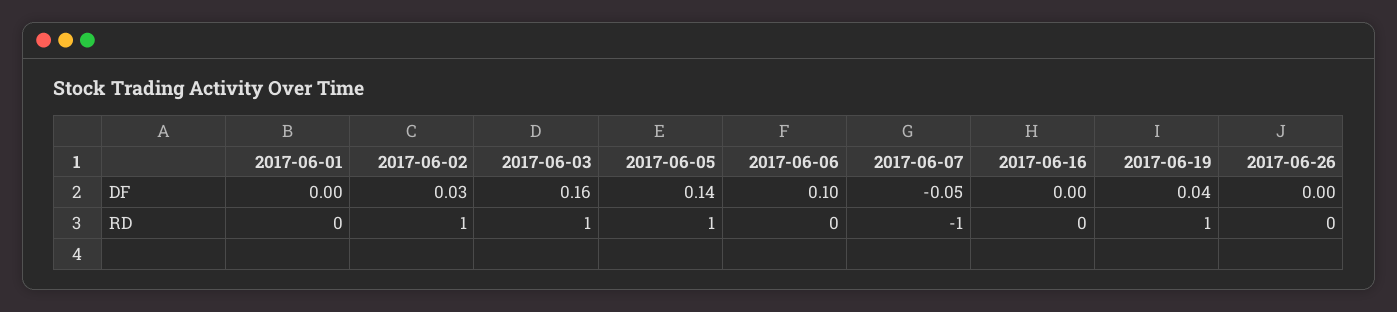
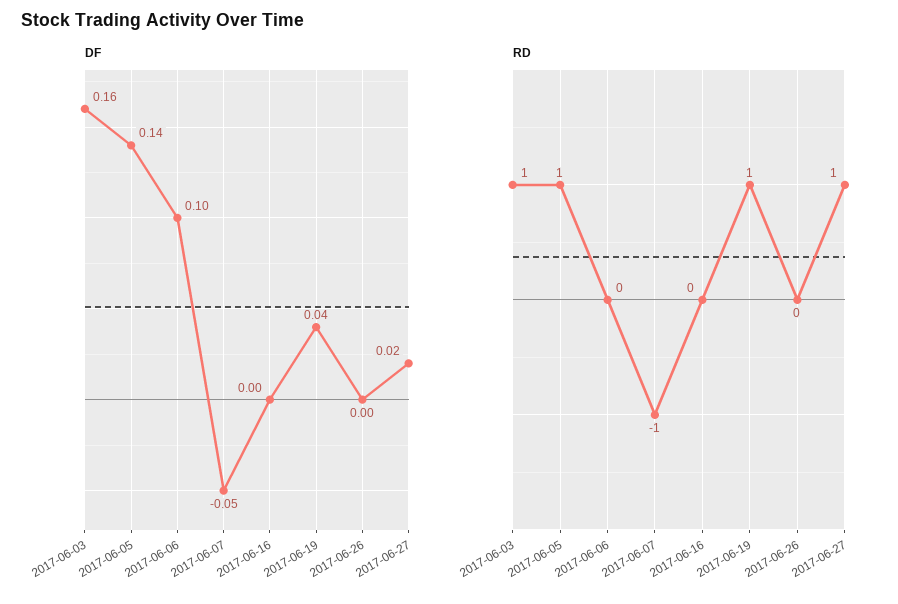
DF, 2017-06-01: 0 -> none
DF, 2017-06-02: 0.03 -> none
RD, 2017-06-01: 0 -> none
RD, 2017-06-02: 1 -> none
DF, 2017-06-27: none -> 0.02
RD, 2017-06-27: none -> 1

